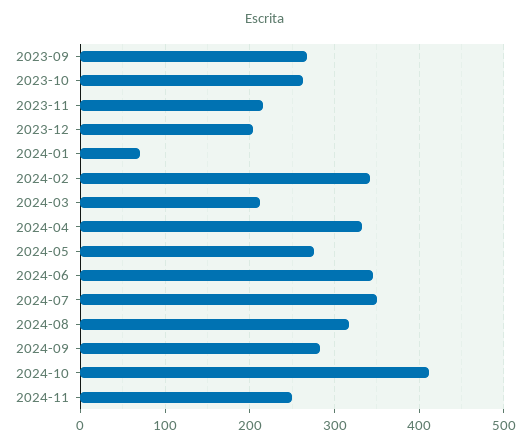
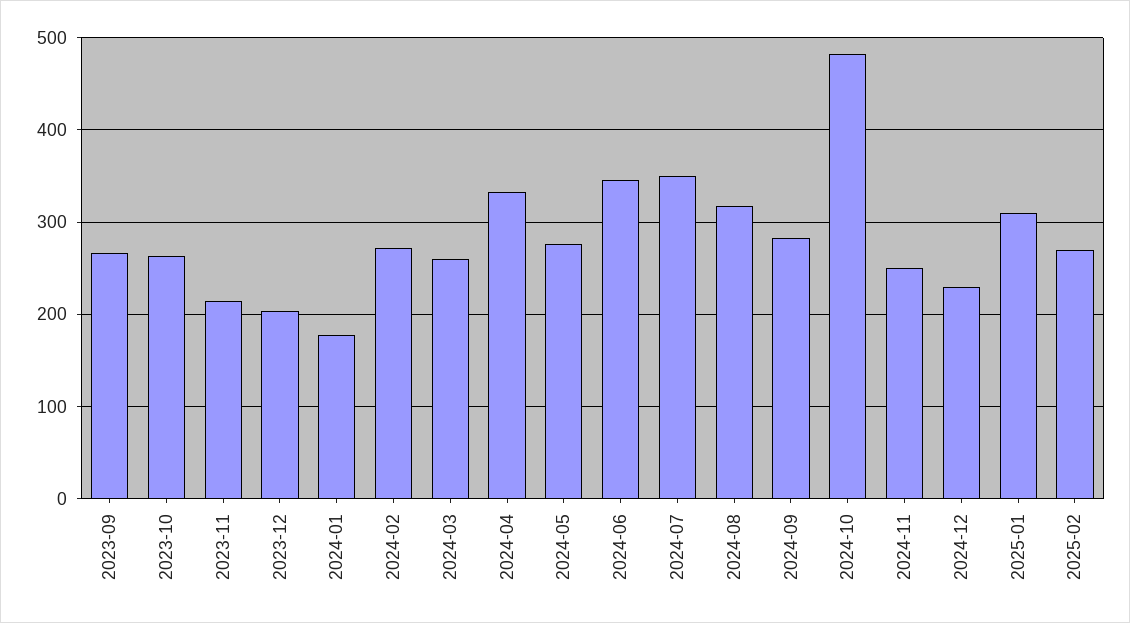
2024-01: 70 -> 180
2024-02: 340 -> 270
2024-03: 210 -> 260
2024-10: 410 -> 480
2024-12: none -> 230
2025-01: none -> 310
2025-02: none -> 270

